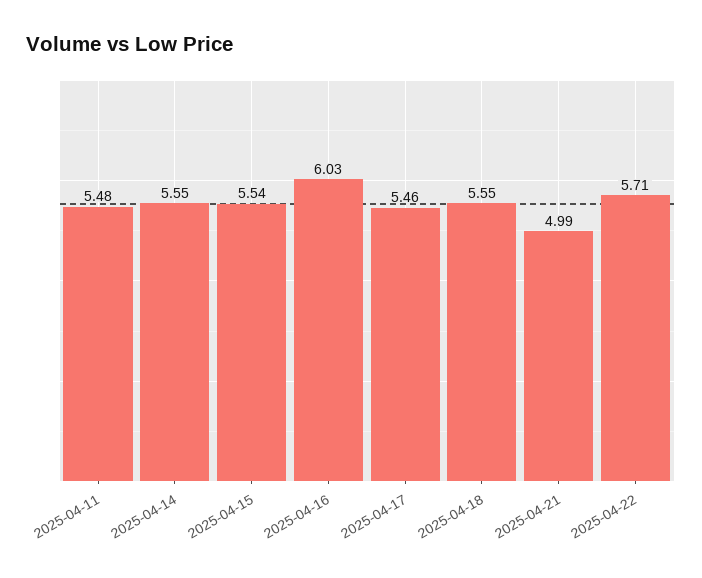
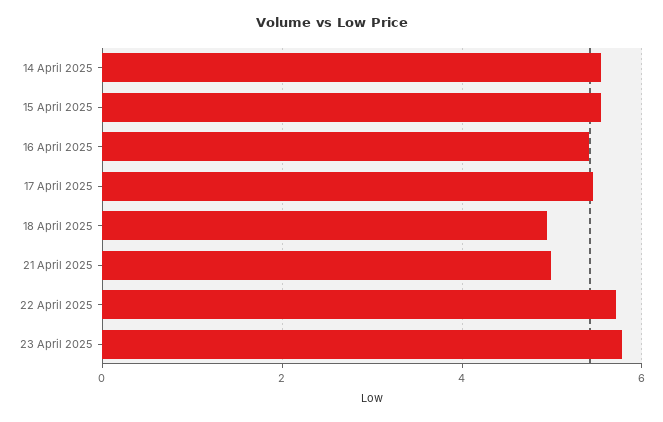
2025-04-11: 5.48 -> none
2025-04-16: 6.03 -> 5.4
2025-04-18: 5.55 -> 5
23 April 2025: none -> 5.8

